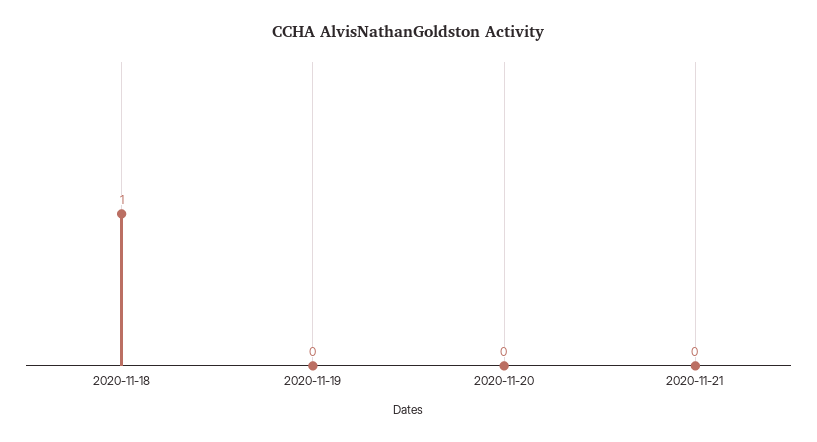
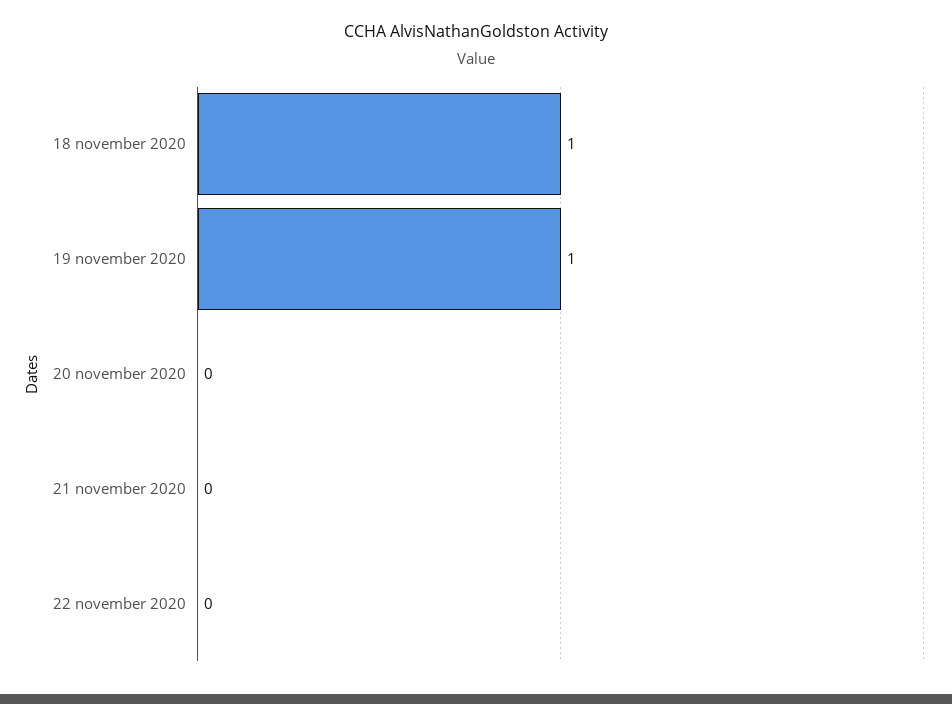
2020-11-19: 0 -> 1
22 november 2020: none -> 0

